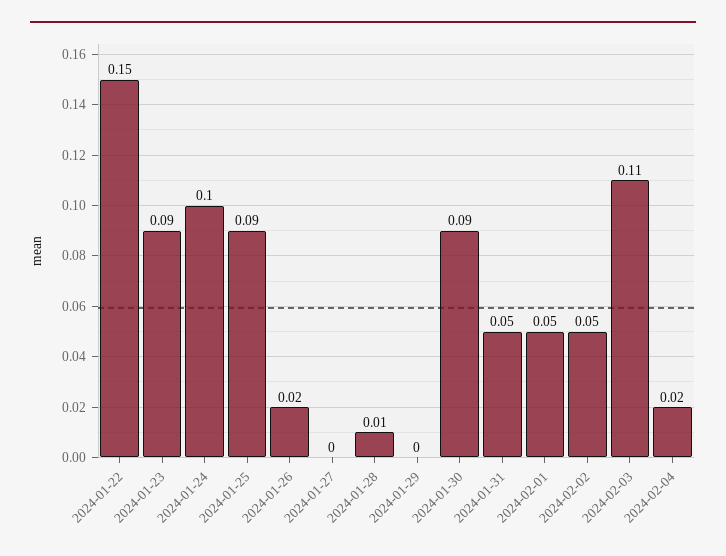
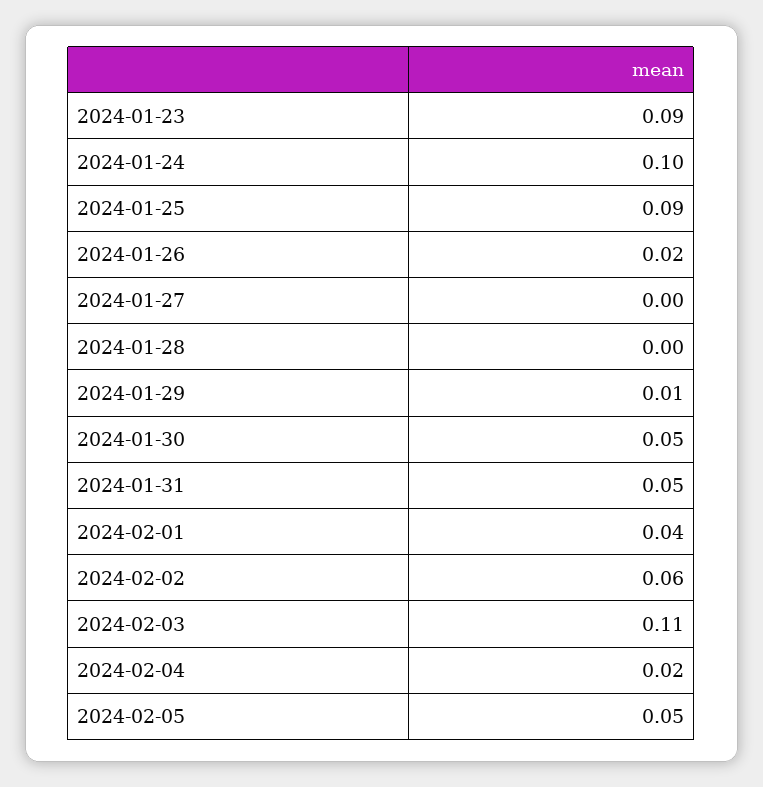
2024-01-22: 0.15 -> none
2024-01-28: 0.01 -> 0
2024-01-29: 0 -> 0.01
2024-01-30: 0.09 -> 0.05
2024-02-01: 0.05 -> 0.04
2024-02-02: 0.05 -> 0.06
2024-02-05: none -> 0.05

